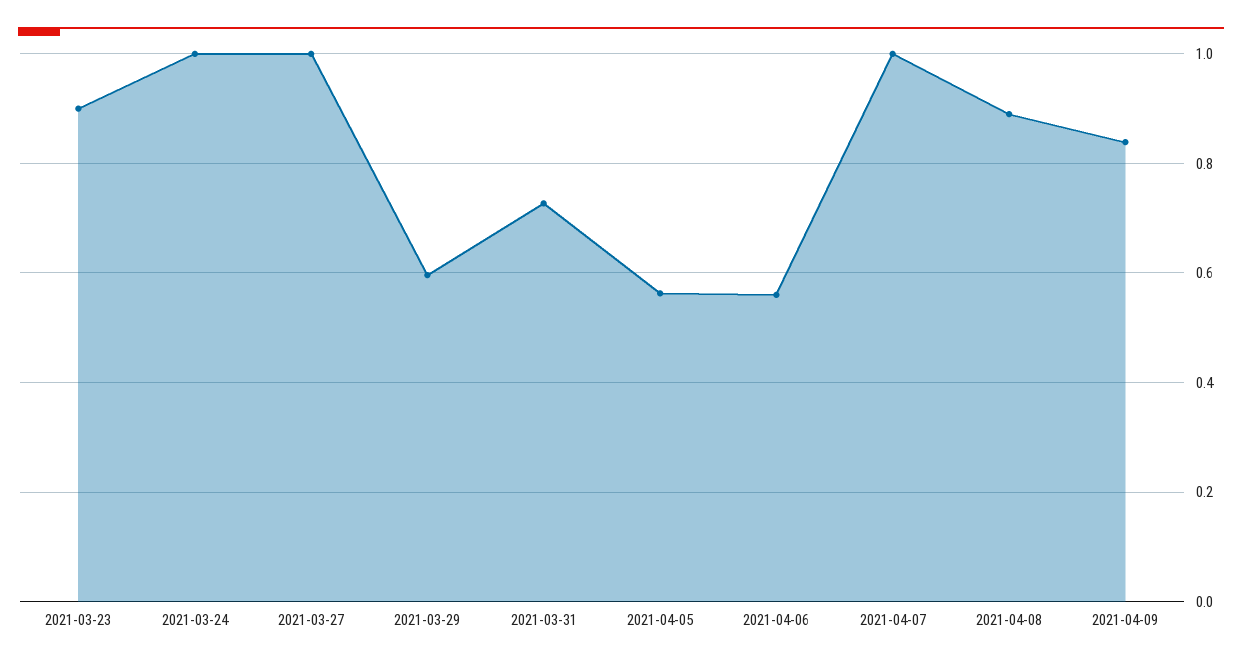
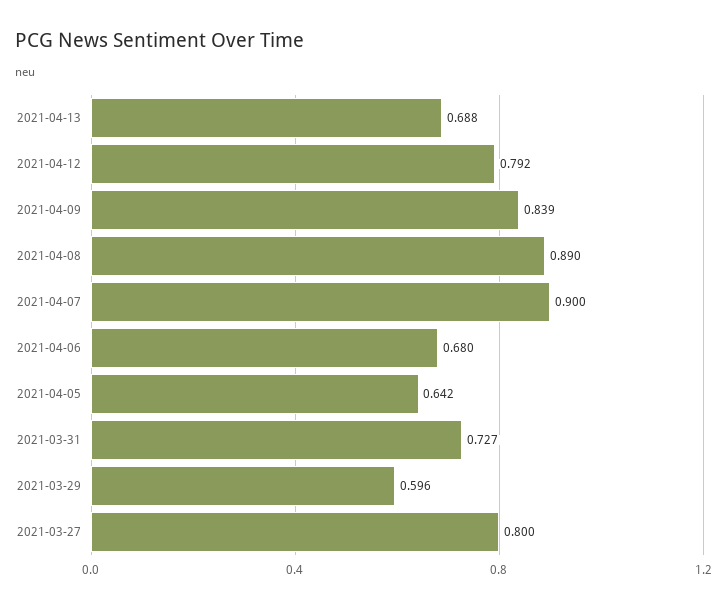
2021-03-23: 0.9 -> none
2021-03-24: 1 -> none
2021-03-27: 1 -> 0.8
2021-04-05: 0.56 -> 0.642
2021-04-06: 0.56 -> 0.68
2021-04-07: 1 -> 0.9
2021-04-13: none -> 0.688
2021-04-12: none -> 0.792

